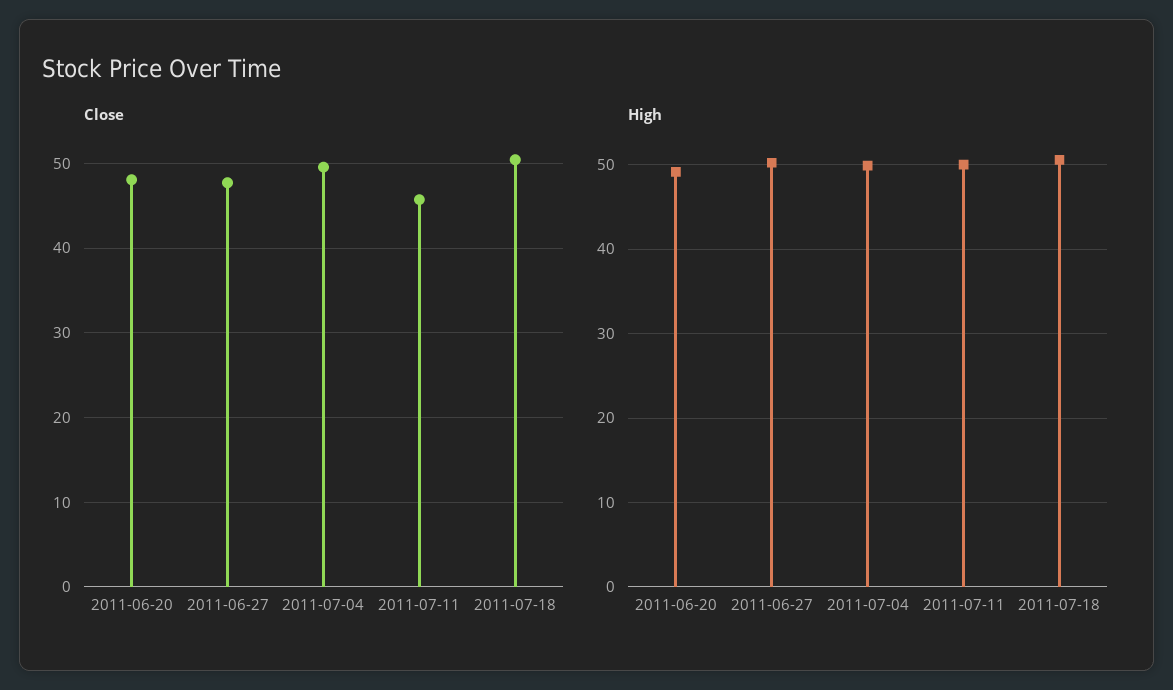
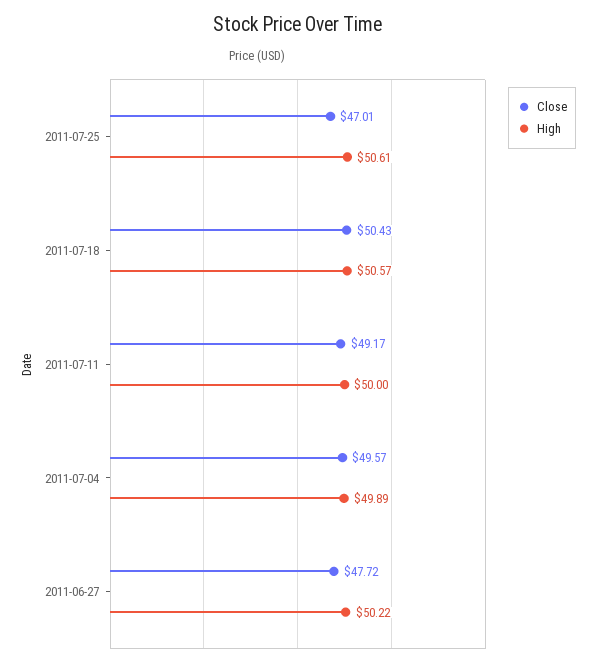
Close, 2011-06-20: 48 -> none
Close, 2011-07-11: 46 -> 49.17
High, 2011-06-20: 49 -> none
Close, 2011-07-25: none -> 47.01
High, 2011-07-25: none -> 50.61

